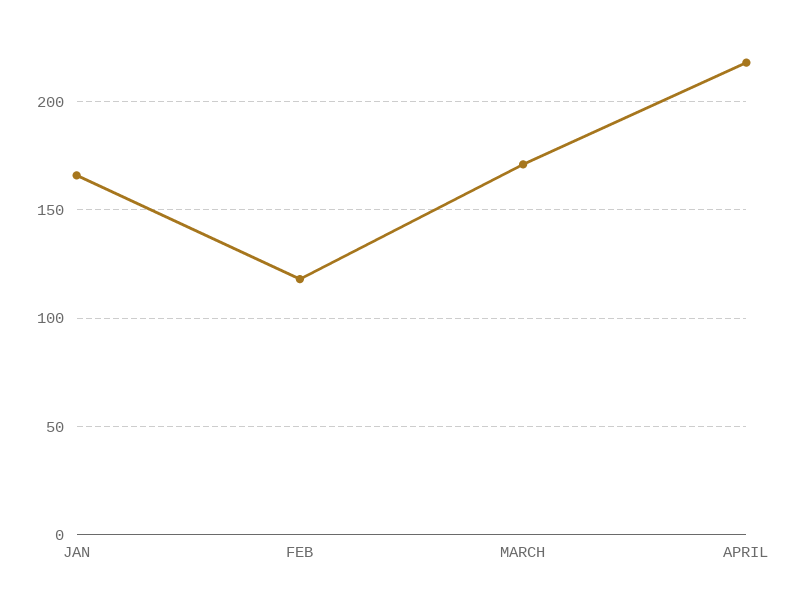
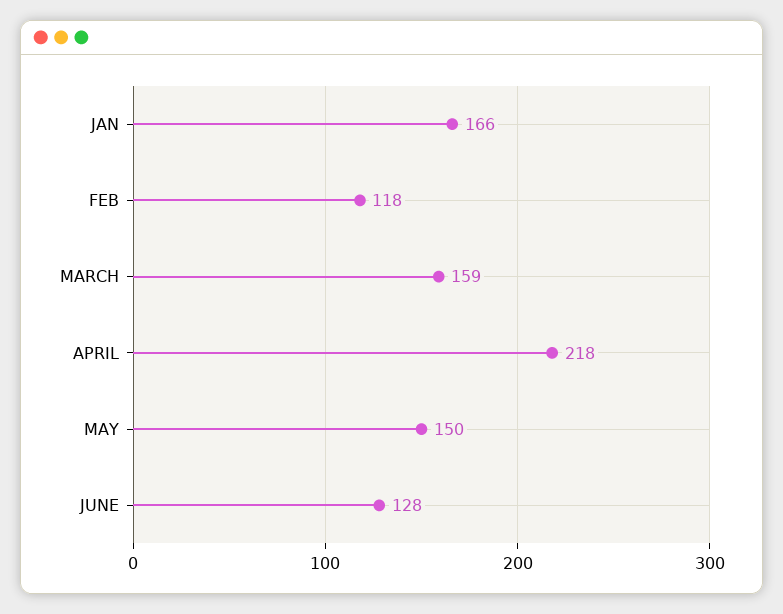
MARCH: 170 -> 159
MAY: none -> 150
JUNE: none -> 128

